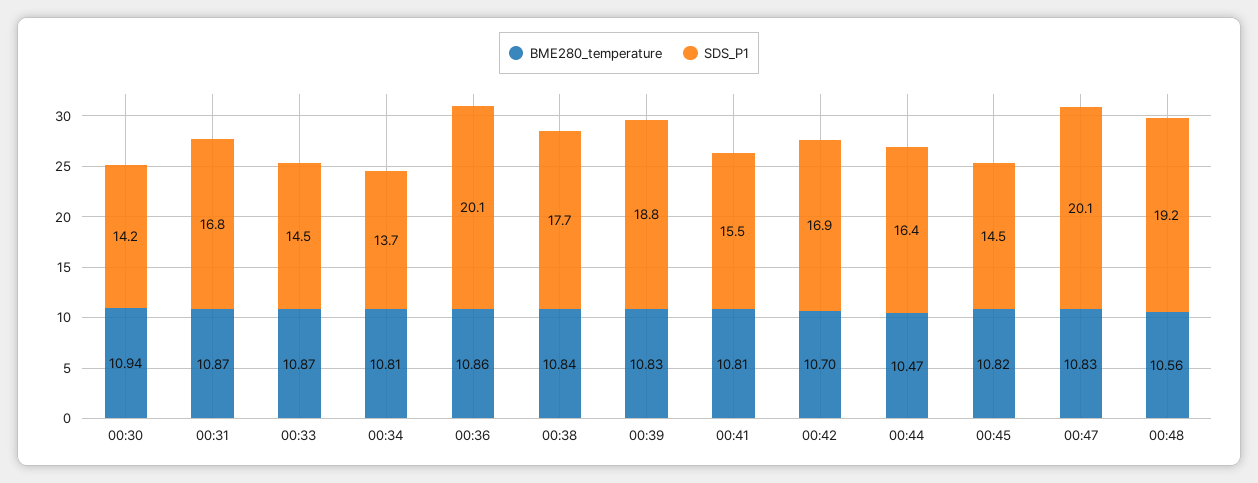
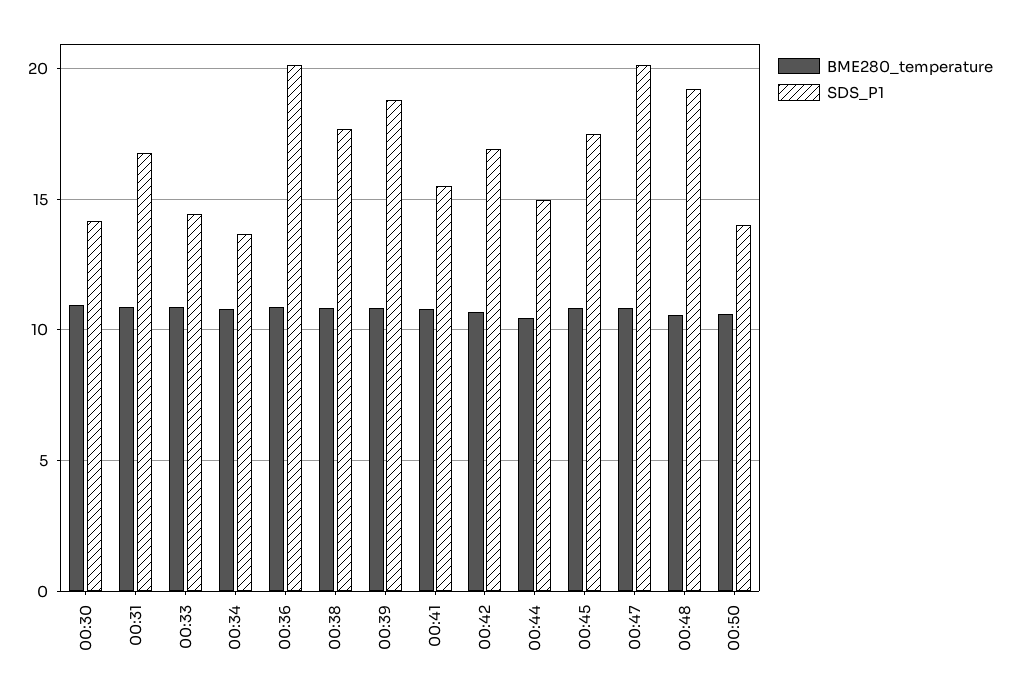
SDS_P1, 00:44: 16.4 -> 15
SDS_P1, 00:45: 14.5 -> 17.5
BME280_temperature, 00:50: none -> 10.5
SDS_P1, 00:50: none -> 14

